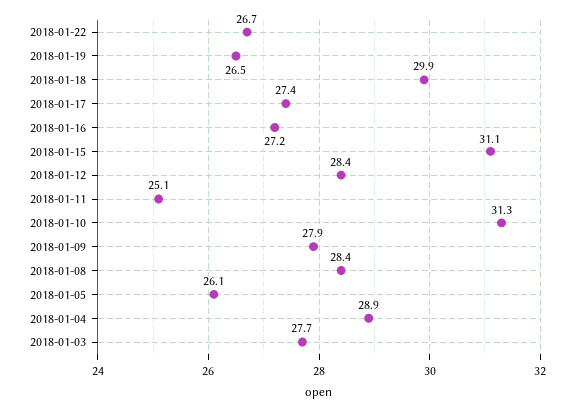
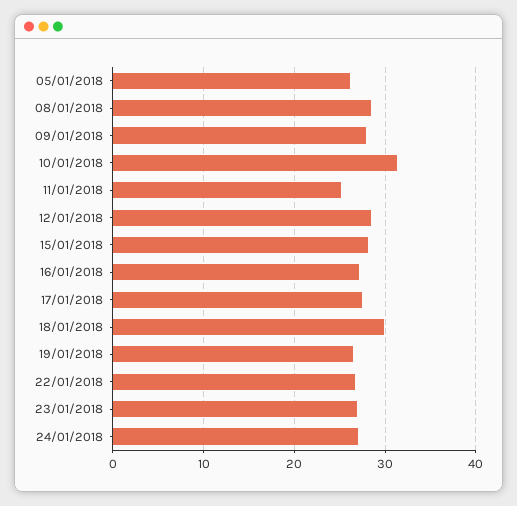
2018-01-15: 31.1 -> 28
2018-01-04: 28.9 -> none
2018-01-03: 27.7 -> none
23/01/2018: none -> 27
24/01/2018: none -> 27

